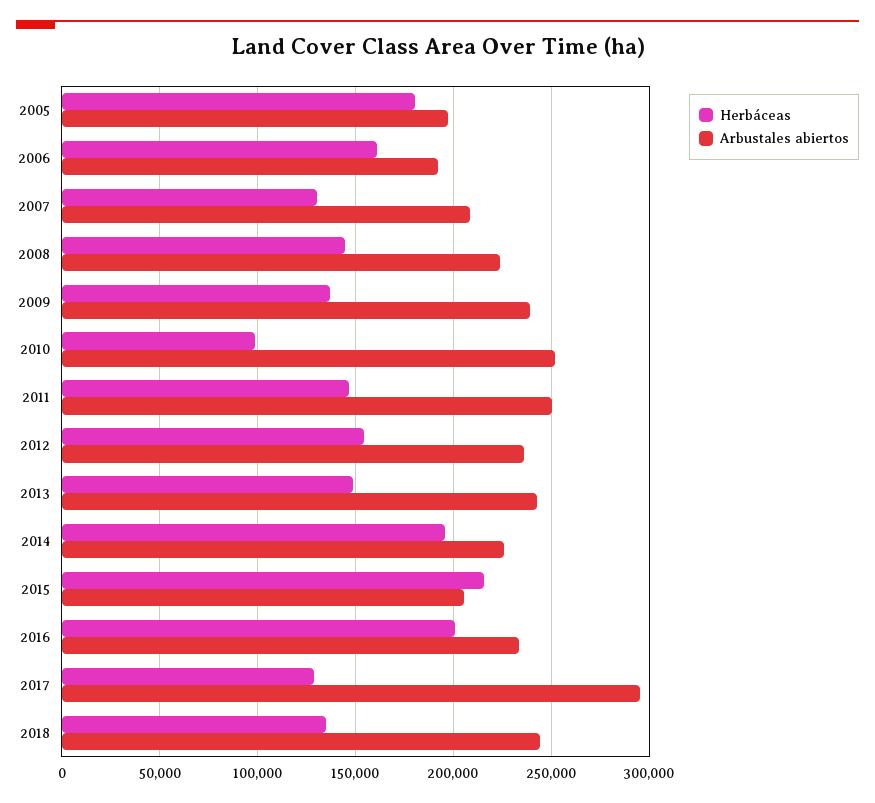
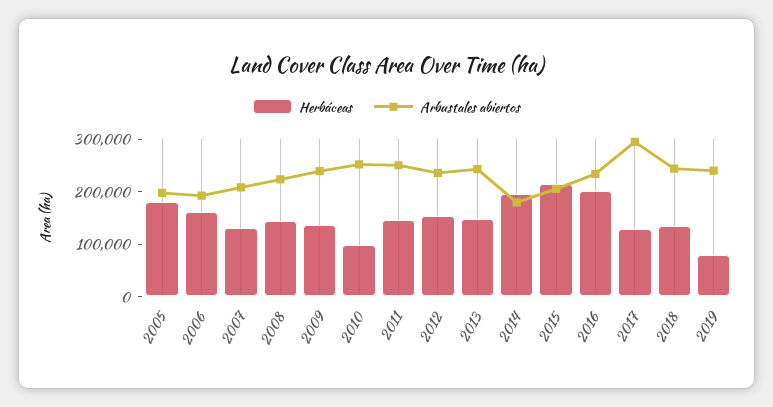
Arbustales abiertos, 2014: 225000 -> 180000
Herbáceas, 2019: none -> 80000
Arbustales abiertos, 2019: none -> 240000

